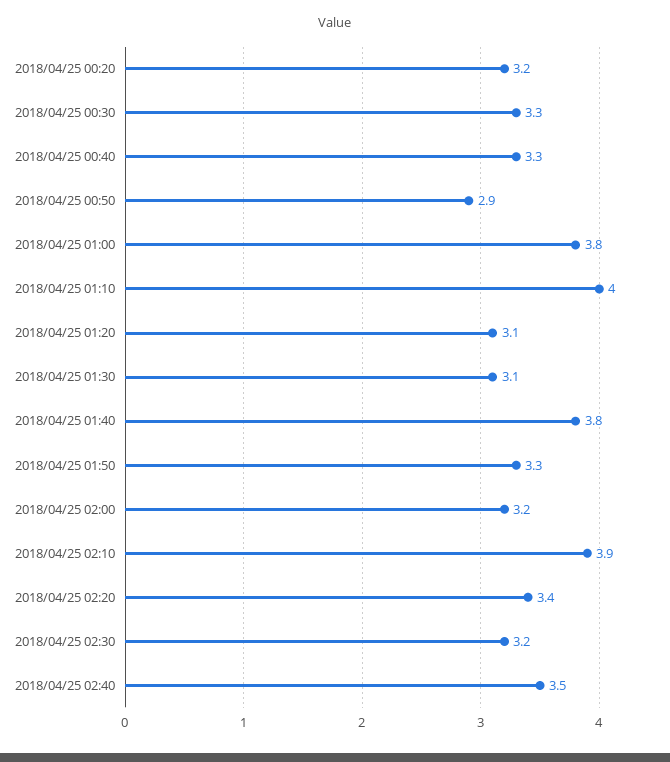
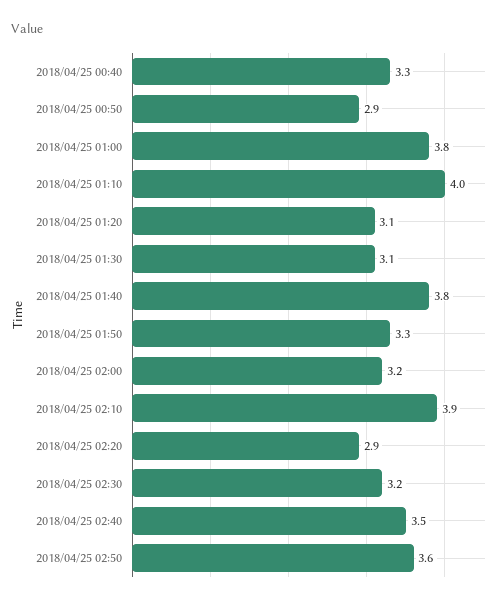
2018/04/25 00:20: 3.2 -> none
2018/04/25 00:30: 3.3 -> none
2018/04/25 02:20: 3.4 -> 2.9
2018/04/25 02:50: none -> 3.6

